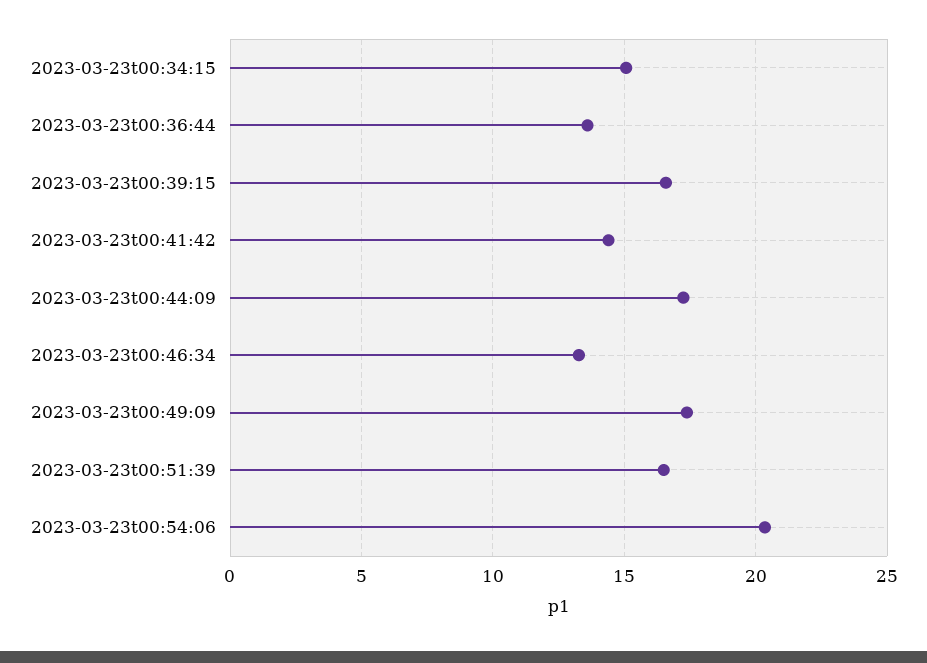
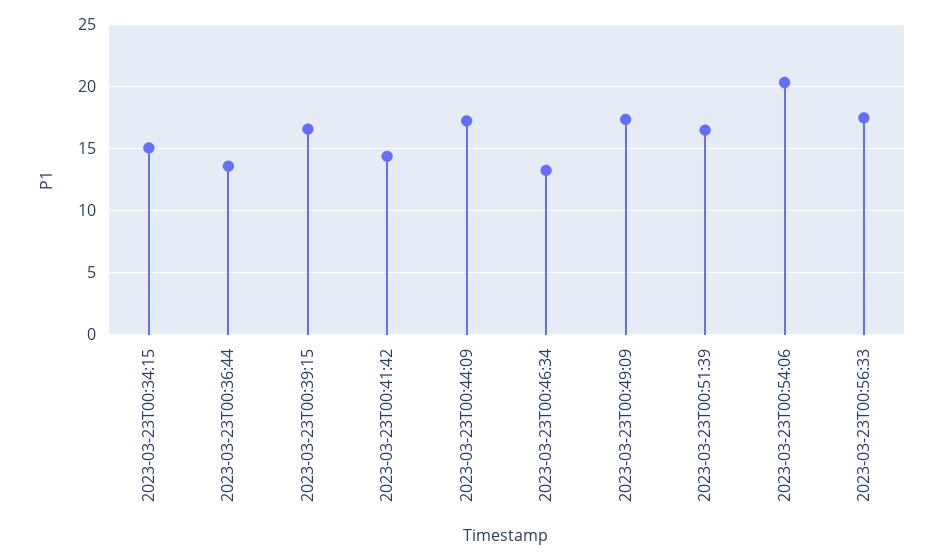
2023-03-23T00:56:33: none -> 17.5

